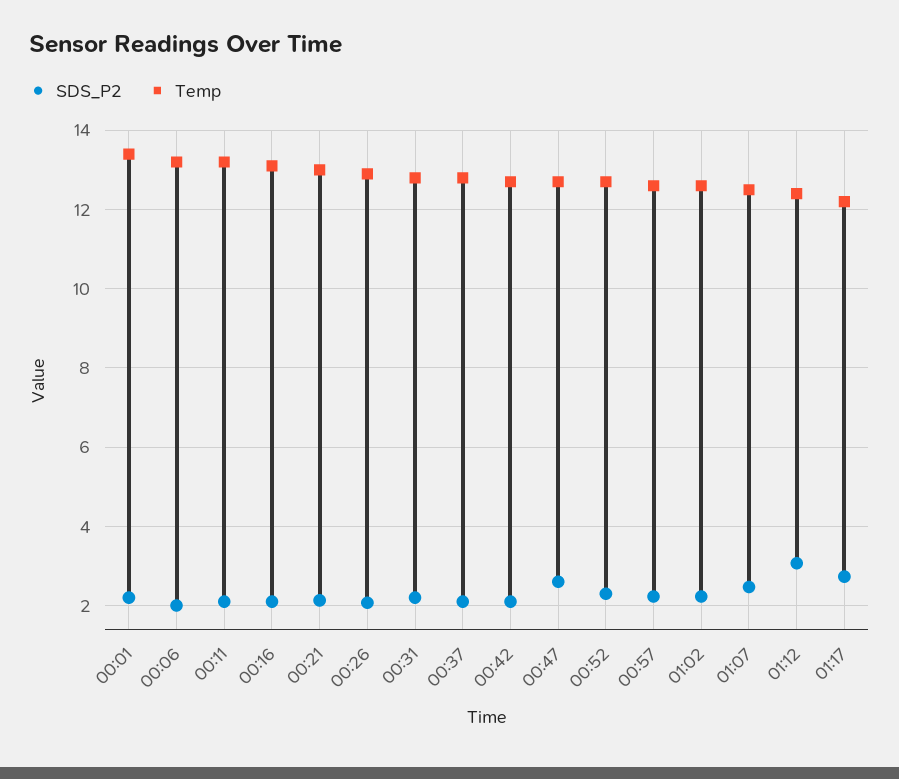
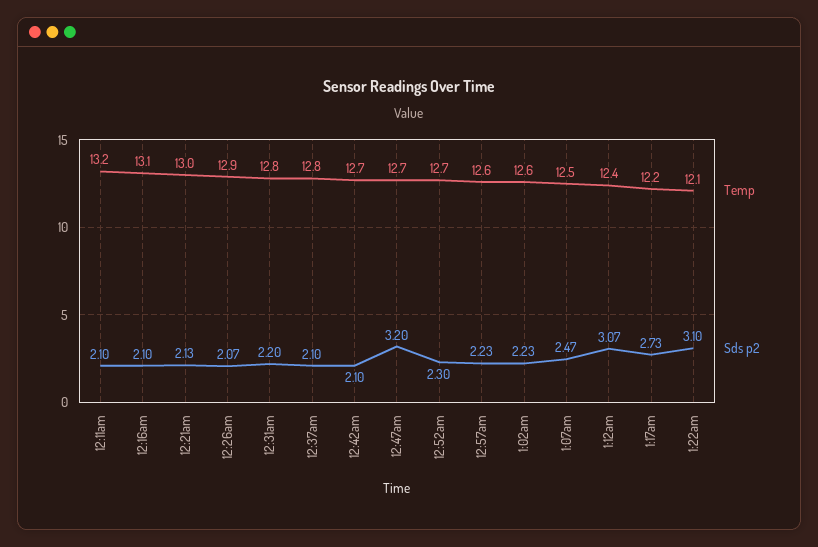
SDS_P2, 00:01: 2.2 -> none
Temp, 00:01: 13.4 -> none
SDS_P2, 00:06: 2 -> none
Temp, 00:06: 13.2 -> none
SDS_P2, 00:47: 2.6 -> 3.2
Temp, 1:22am: none -> 12.1
SDS_P2, 1:22am: none -> 3.1

